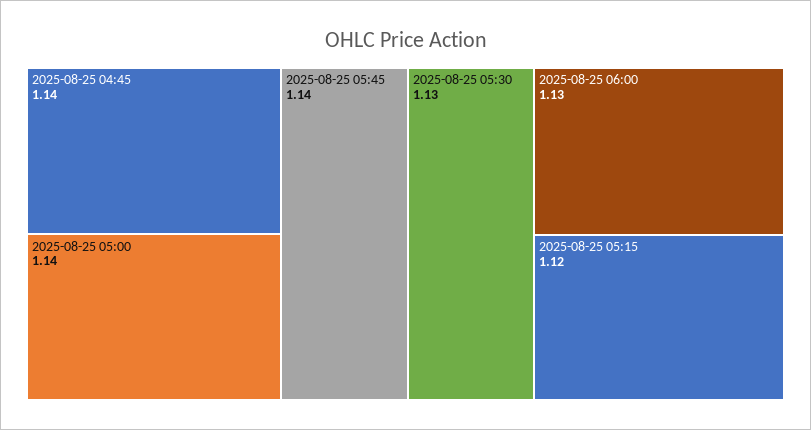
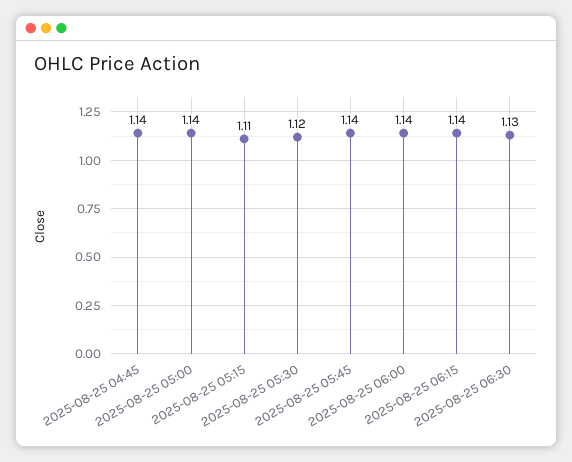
2025-08-25 05:30: 1.13 -> 1.12
2025-08-25 06:00: 1.13 -> 1.14
2025-08-25 05:15: 1.12 -> 1.11
2025-08-25 06:15: none -> 1.14
2025-08-25 06:30: none -> 1.13

